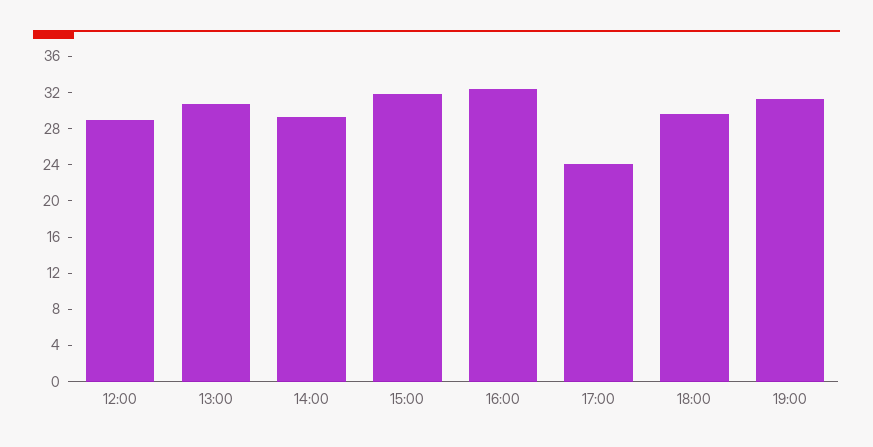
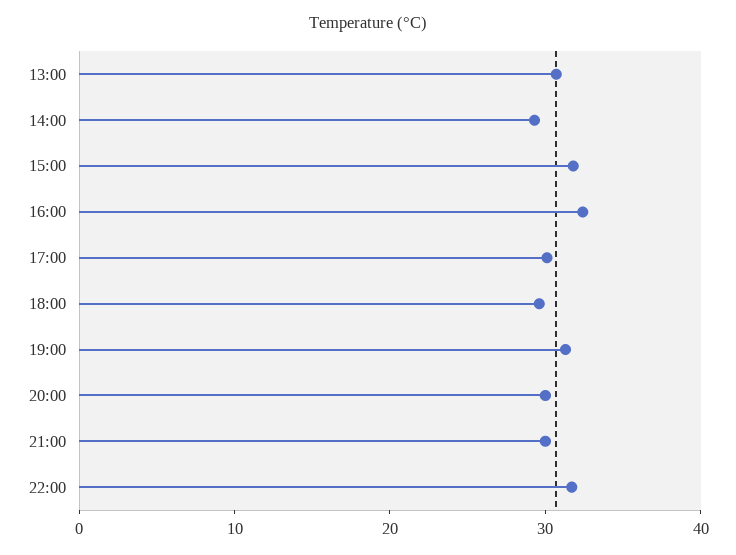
12:00: 29 -> none
17:00: 24 -> 30
20:00: none -> 30
21:00: none -> 30
22:00: none -> 32

